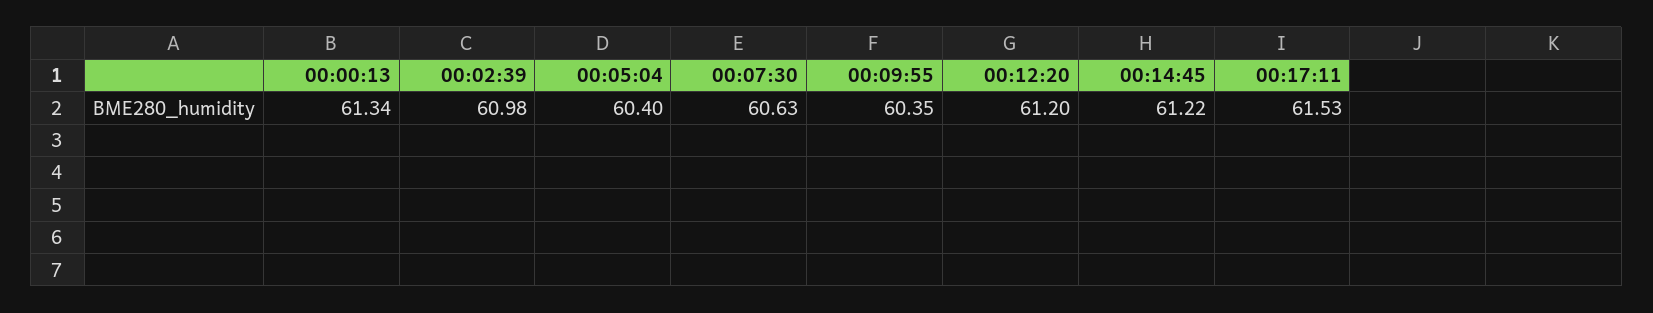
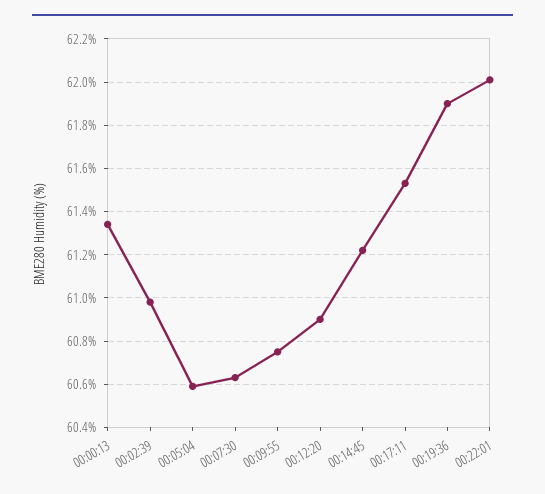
00:05:04: 60.4 -> 60.6
00:09:55: 60.35 -> 60.75
00:12:20: 61.2 -> 60.9
00:19:36: none -> 61.9
00:22:01: none -> 62

